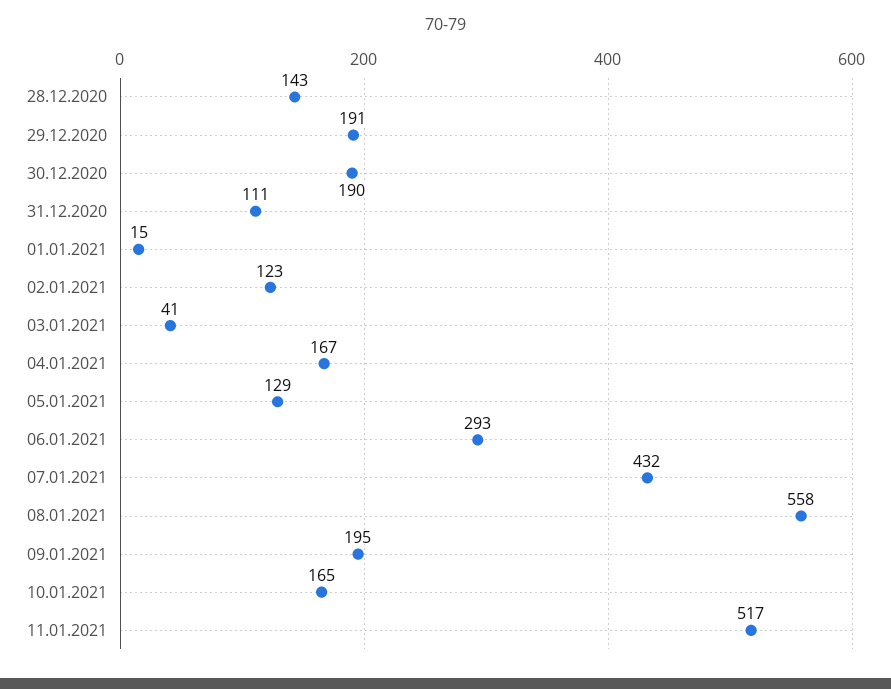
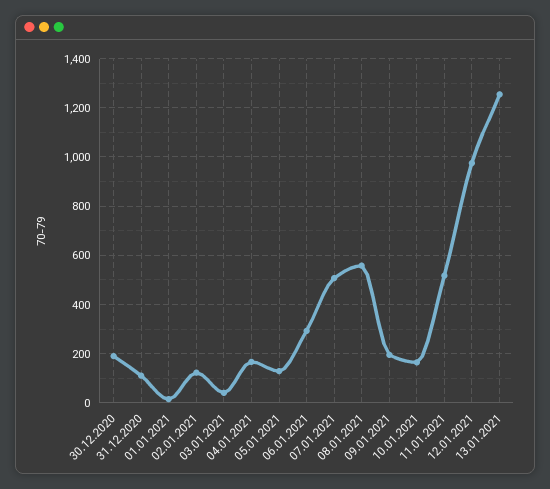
28.12.2020: 143 -> none
29.12.2020: 191 -> none
07.01.2021: 432 -> 500
12.01.2021: none -> 975
13.01.2021: none -> 1250

